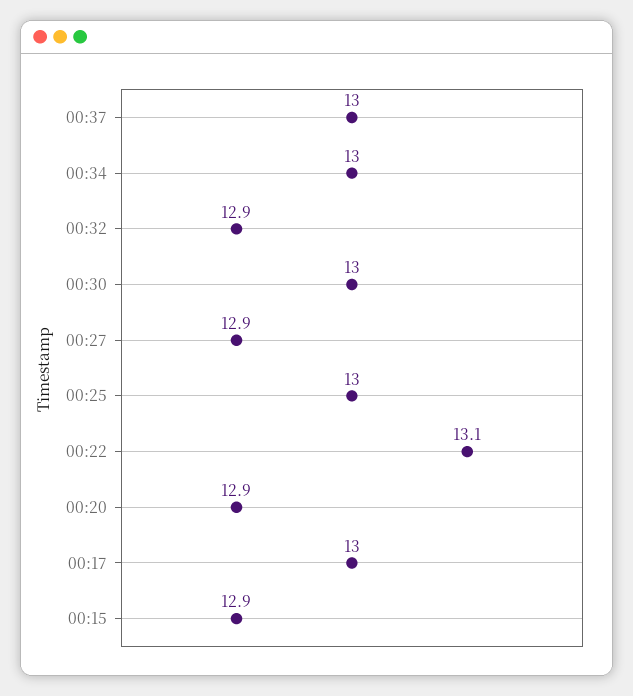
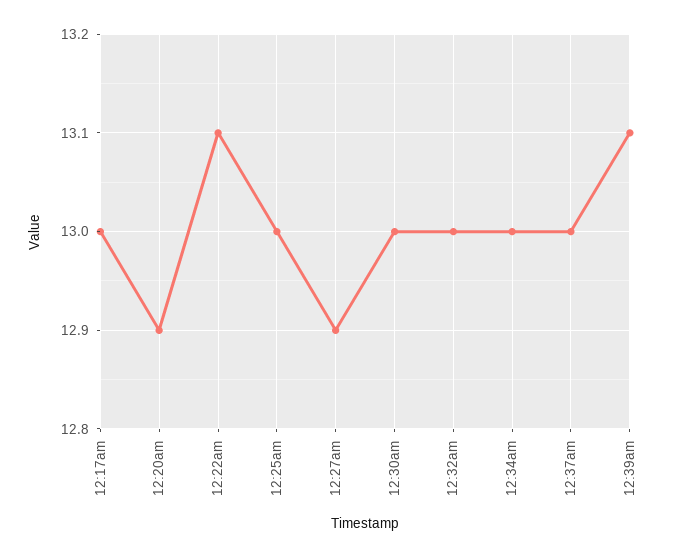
00:32: 12.9 -> 13
00:15: 12.9 -> none
12:39am: none -> 13.1

